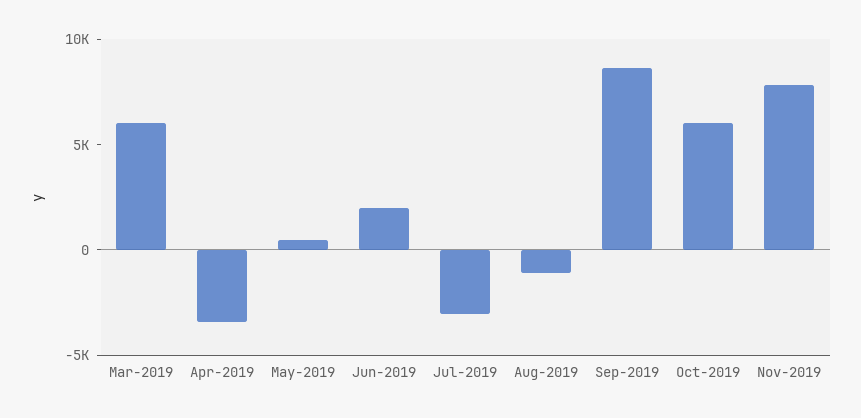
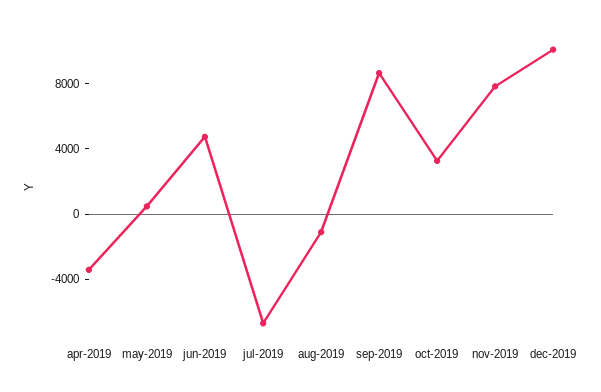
Mar-2019: 6000 -> none
Jun-2019: 2000 -> 5000
Jul-2019: -3000 -> -7000
Oct-2019: 6000 -> 3000
dec-2019: none -> 10000

